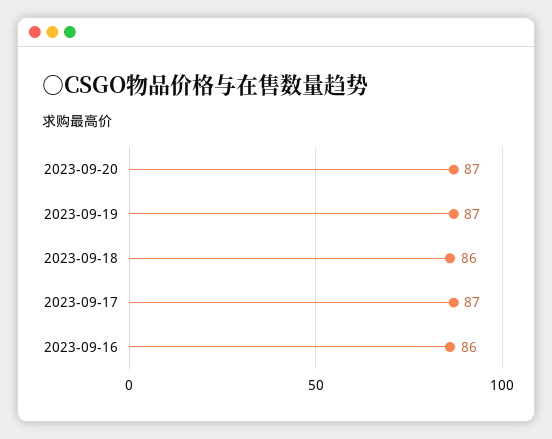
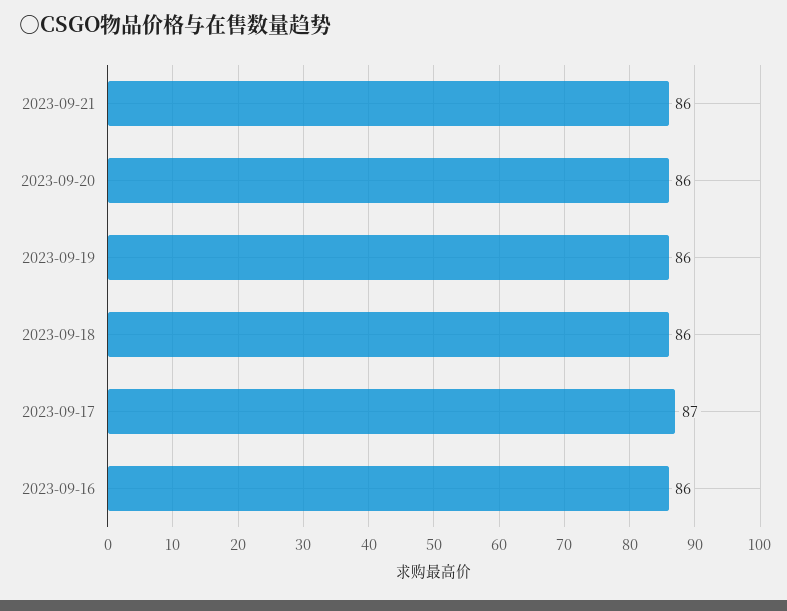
2023-09-20: 87 -> 86
2023-09-19: 87 -> 86
2023-09-21: none -> 86

